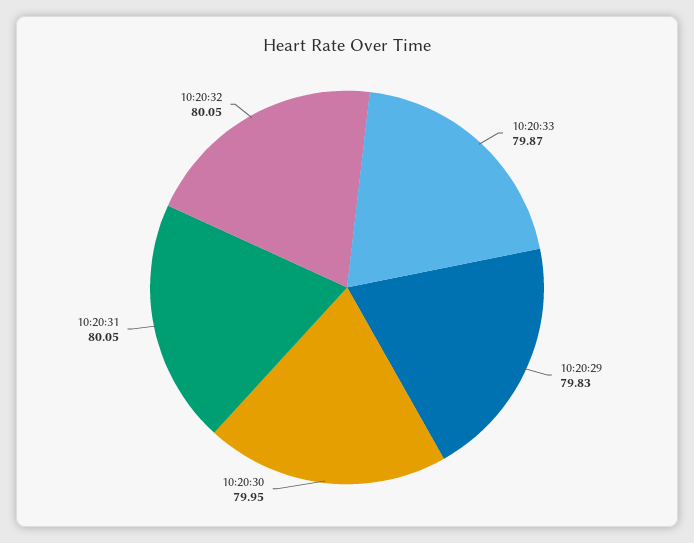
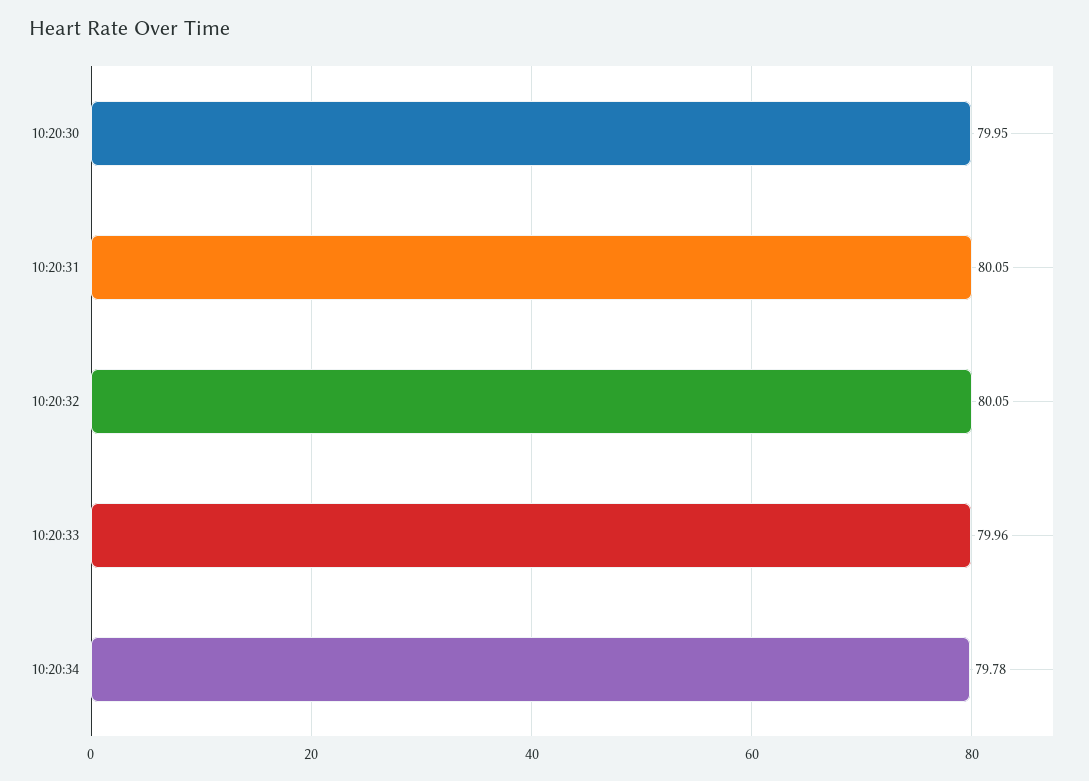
10:20:33: 79.87 -> 79.96
10:20:29: 79.83 -> none
10:20:34: none -> 79.78

